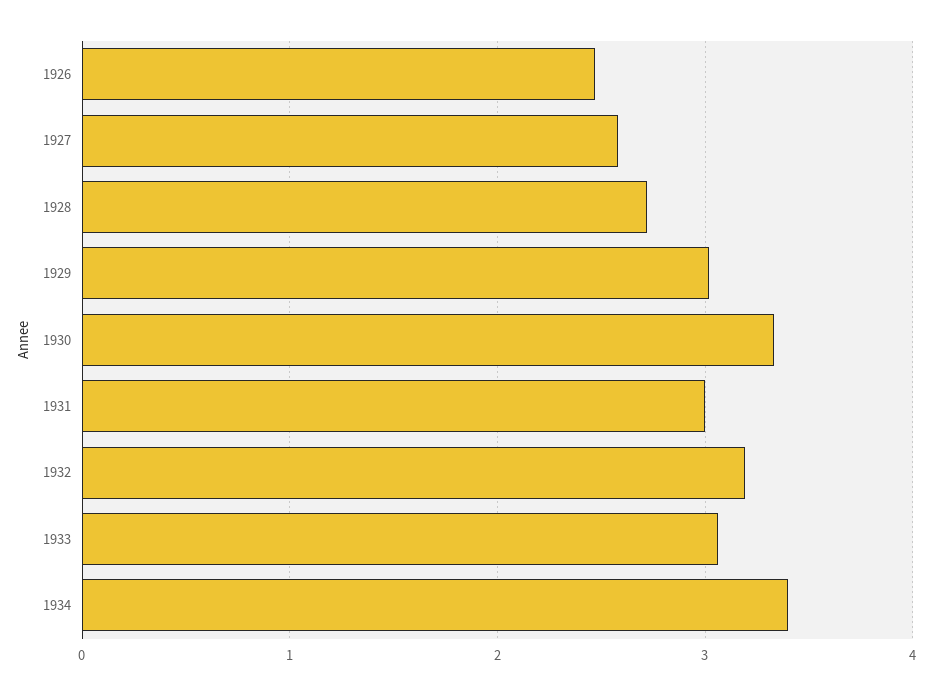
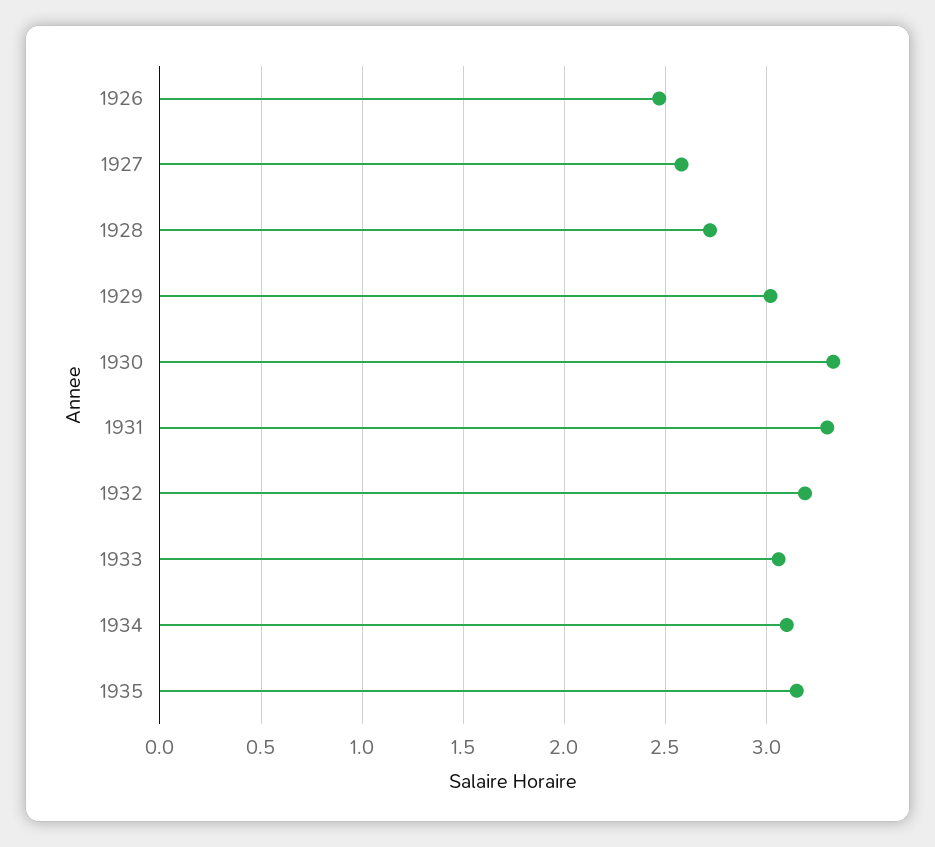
1931: 3 -> 3.3
1934: 3.4 -> 3.1
1935: none -> 3.15

